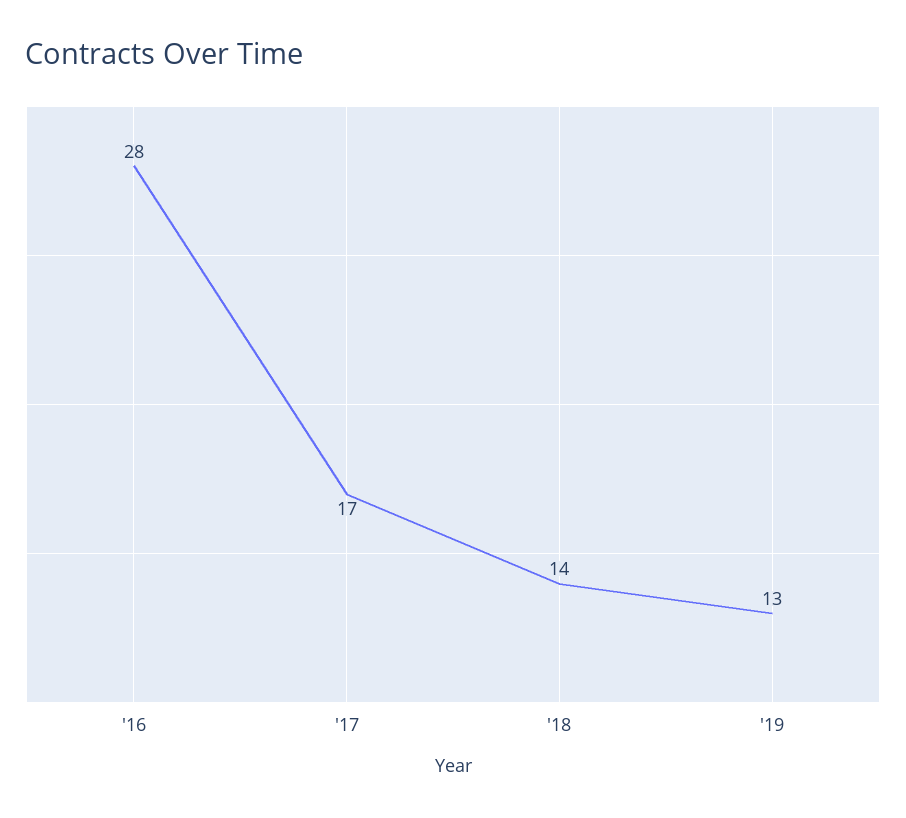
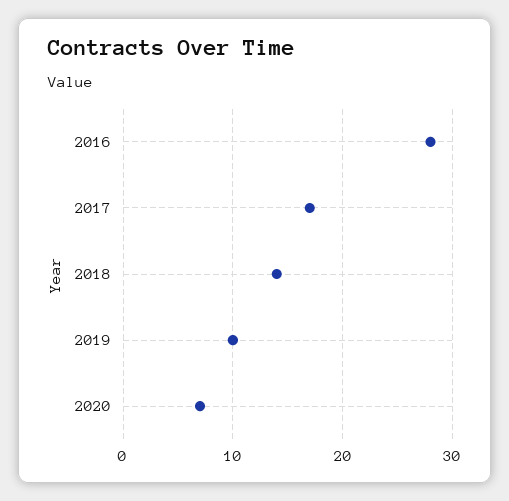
'19: 13 -> 10
2020: none -> 7

